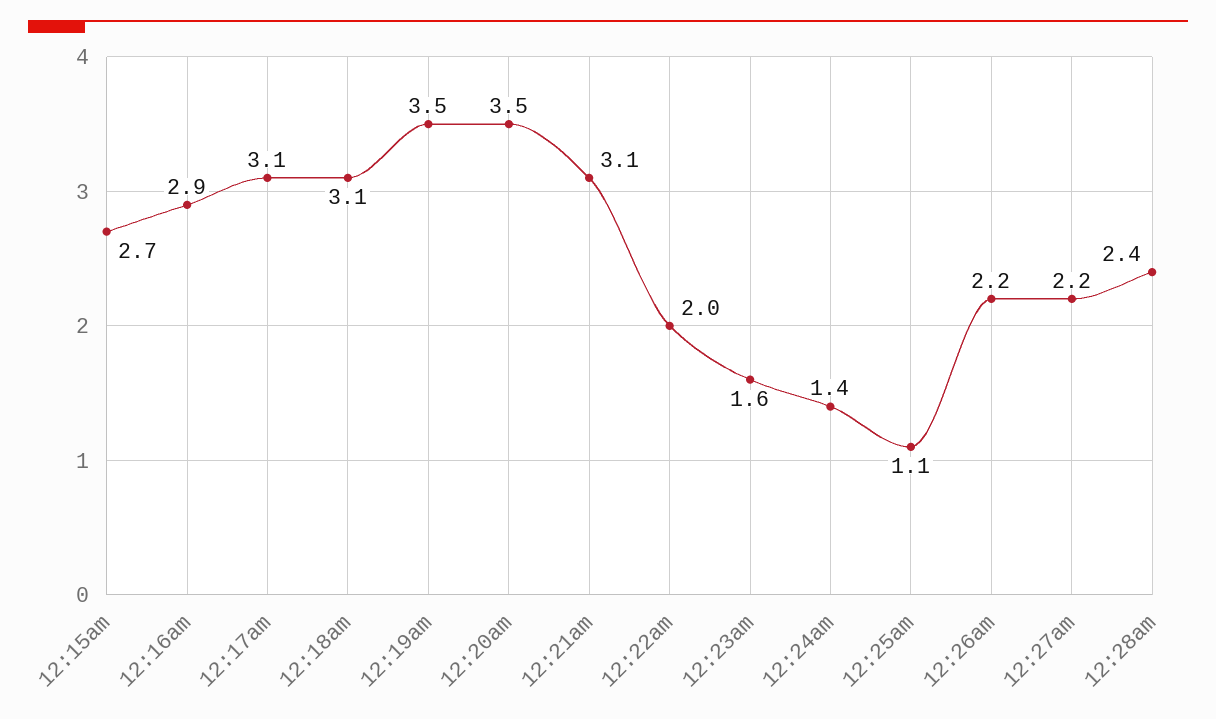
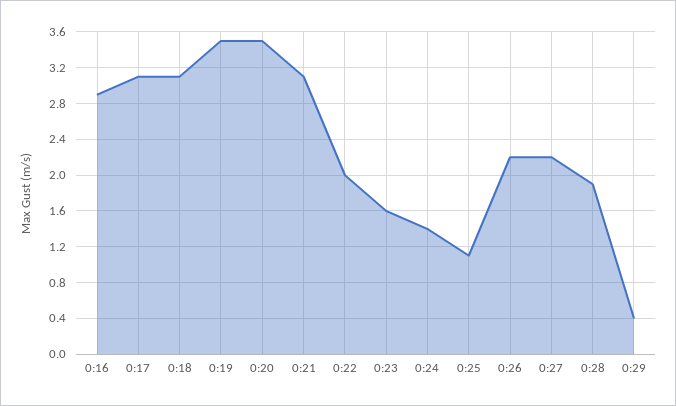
12:15am: 2.7 -> none
12:28am: 2.4 -> 1.9
0:29: none -> 0.4

